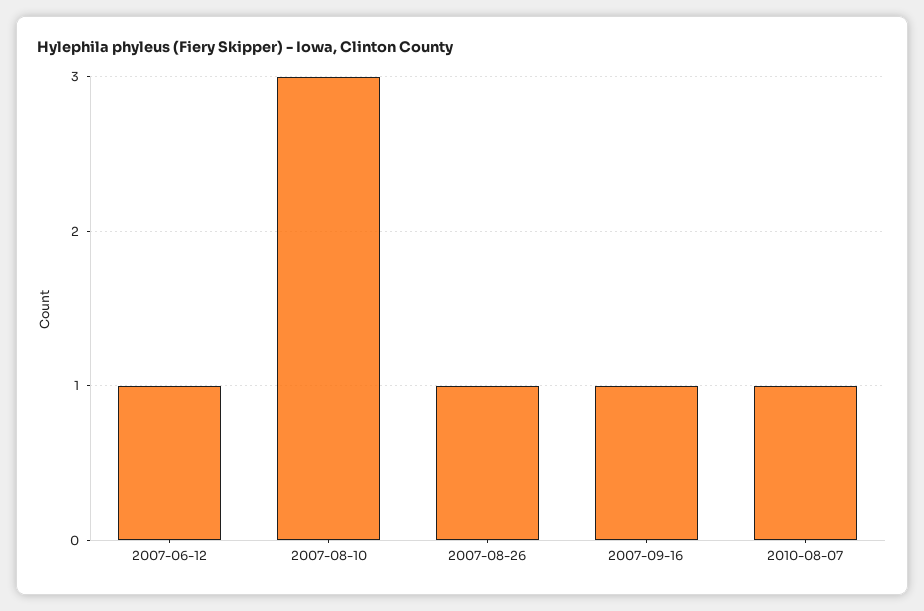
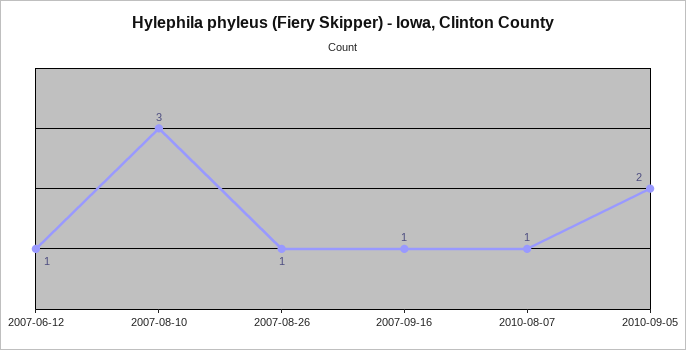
2010-09-05: none -> 2

